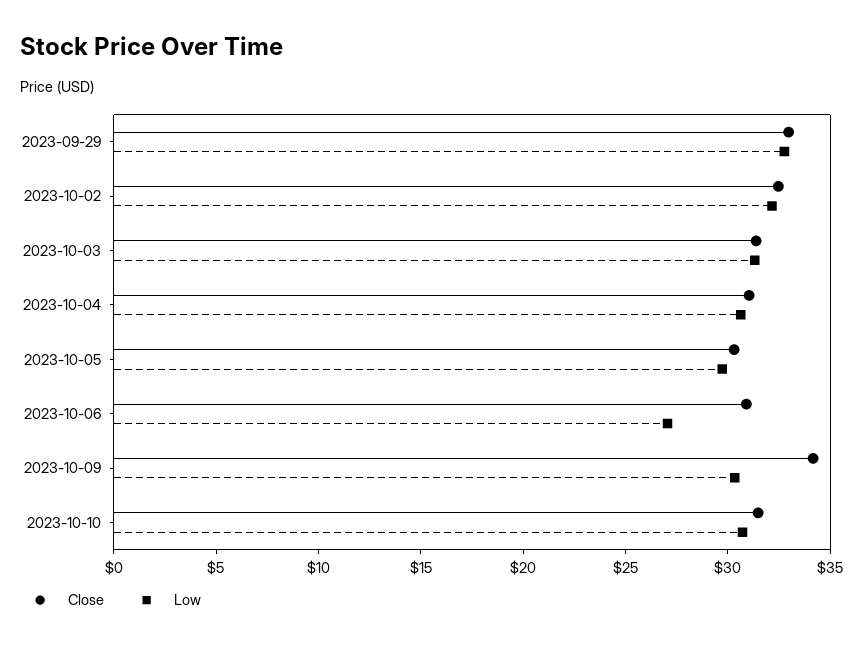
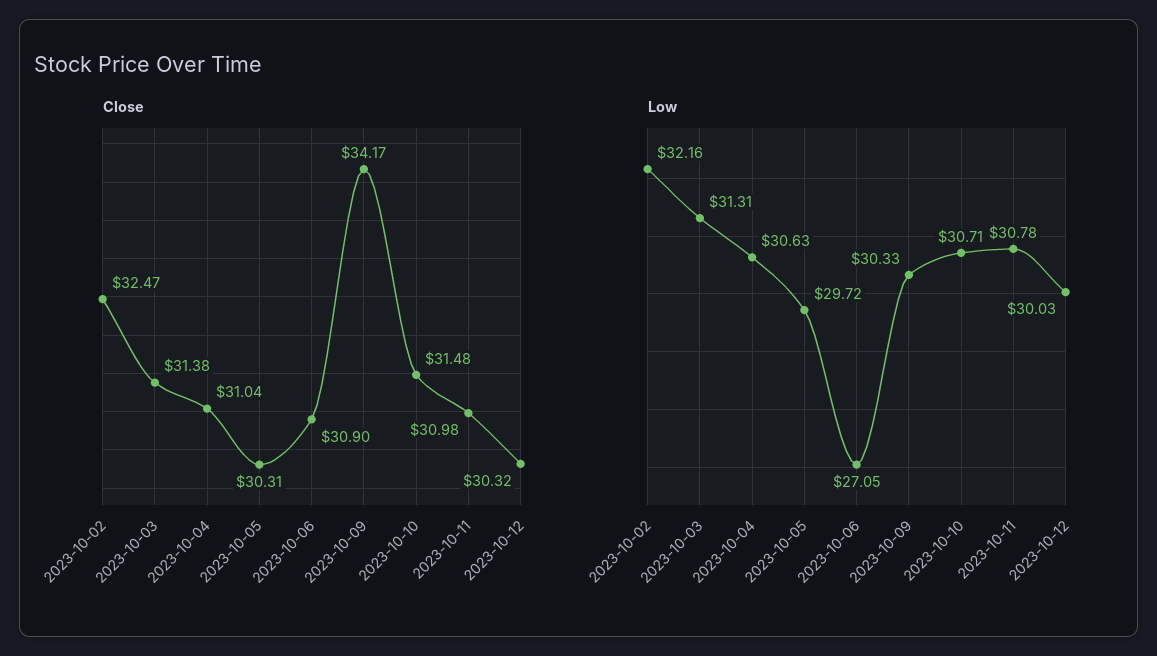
Close, 2023-09-29: 33 -> none
Low, 2023-09-29: 33 -> none
Close, 2023-10-11: none -> 30.98
Close, 2023-10-12: none -> 30.32
Low, 2023-10-11: none -> 30.78
Low, 2023-10-12: none -> 30.03

